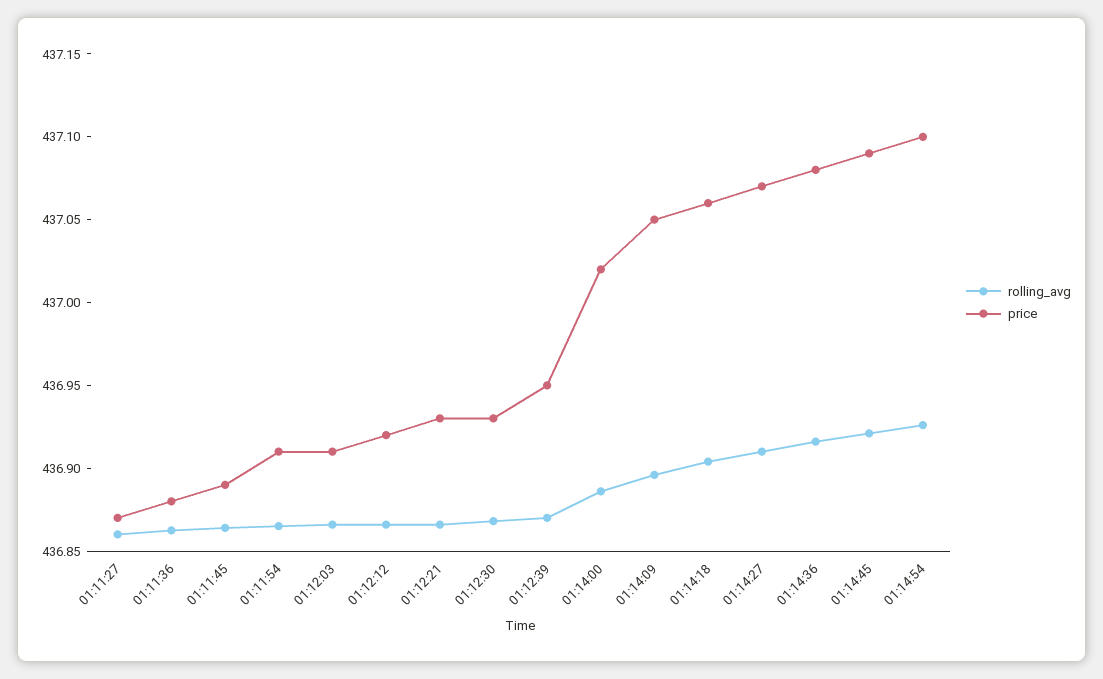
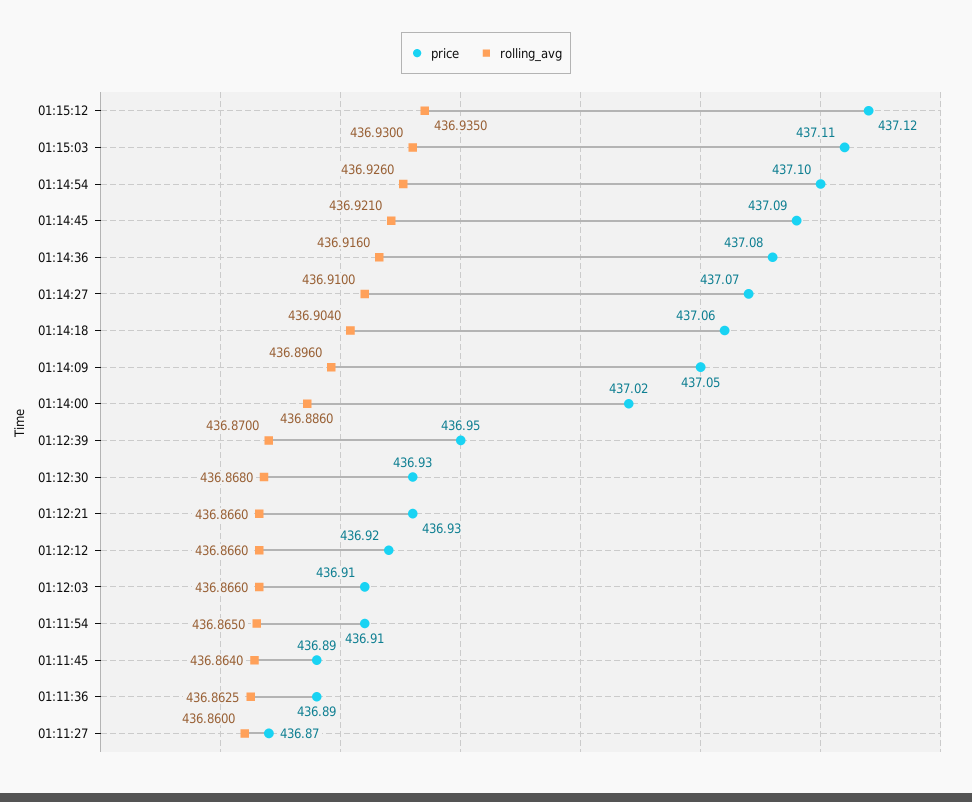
price, 01:11:36: 436.88 -> 436.89
price, 01:15:12: none -> 437.12
rolling_avg, 01:15:12: none -> 436.935
price, 01:15:03: none -> 437.11
rolling_avg, 01:15:03: none -> 436.93

